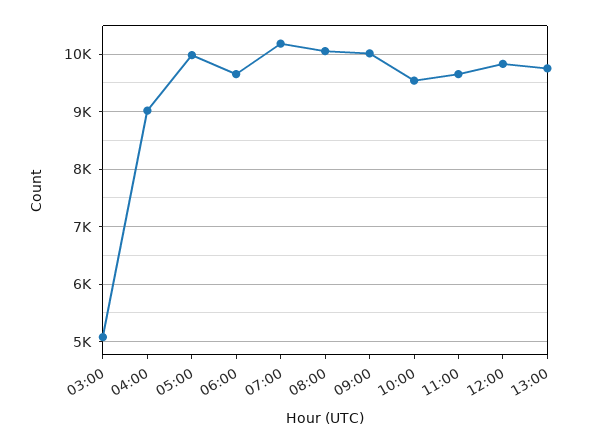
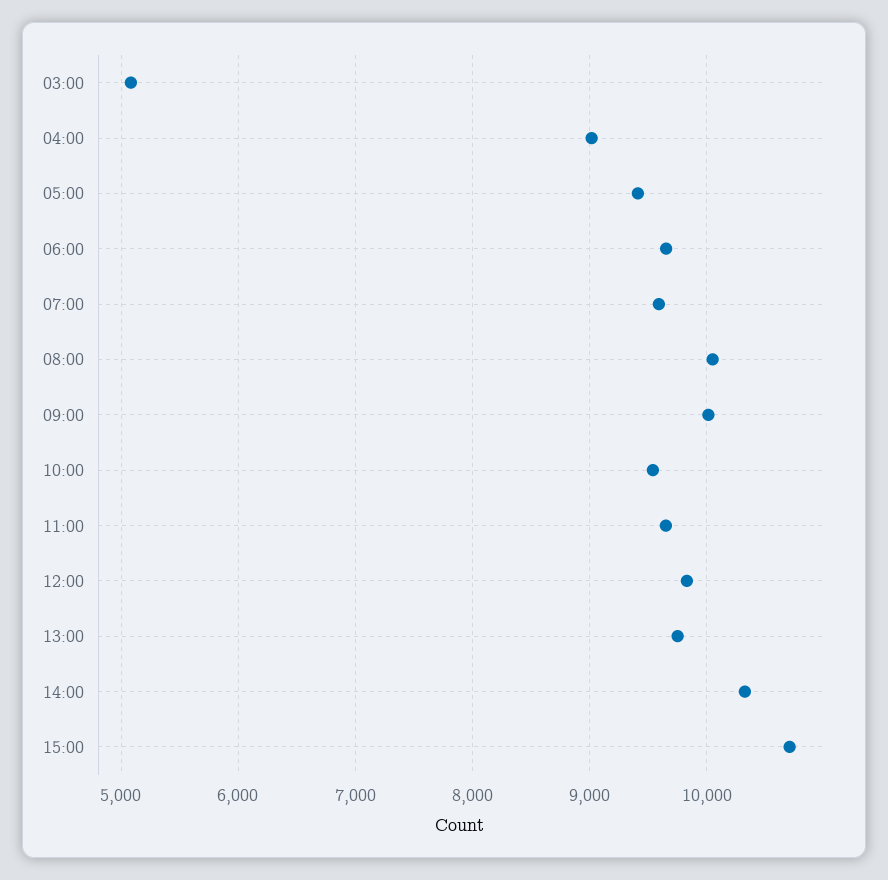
05:00: 10000 -> 9400
07:00: 10200 -> 9600
14:00: none -> 10300
15:00: none -> 10700

